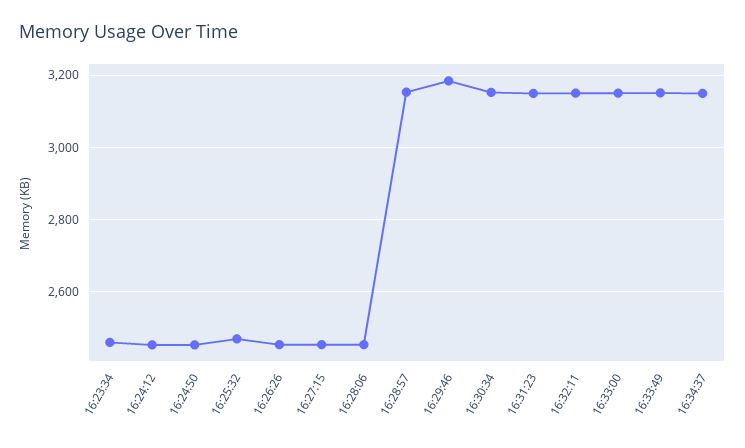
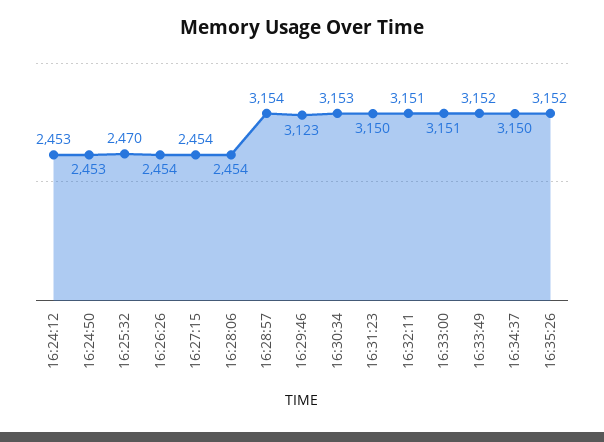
16:23:34: 2460 -> none
16:29:46: 3180 -> 3123
16:35:26: none -> 3152

